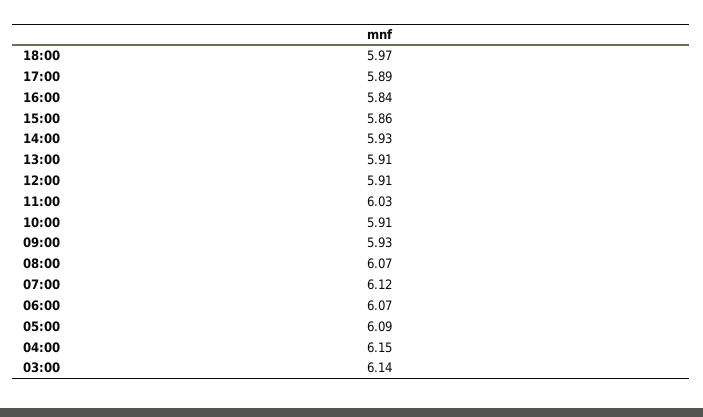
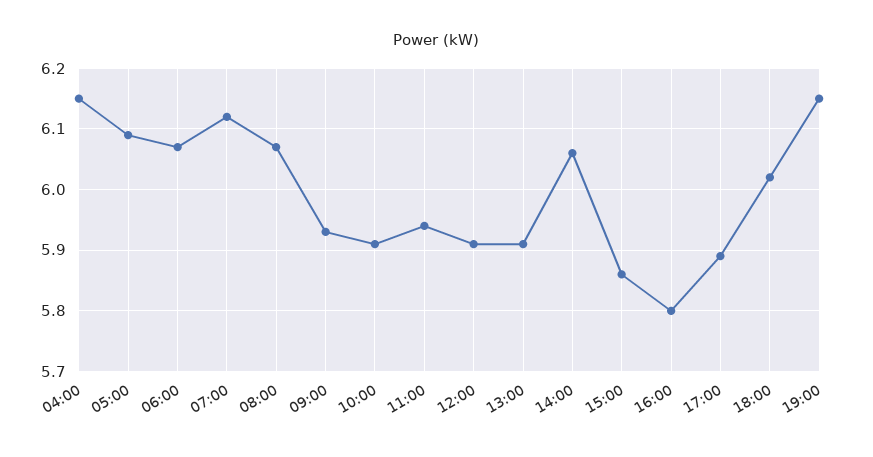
18:00: 5.97 -> 6.02
16:00: 5.84 -> 5.8
14:00: 5.93 -> 6.06
11:00: 6.03 -> 5.94
03:00: 6.14 -> none
19:00: none -> 6.15

